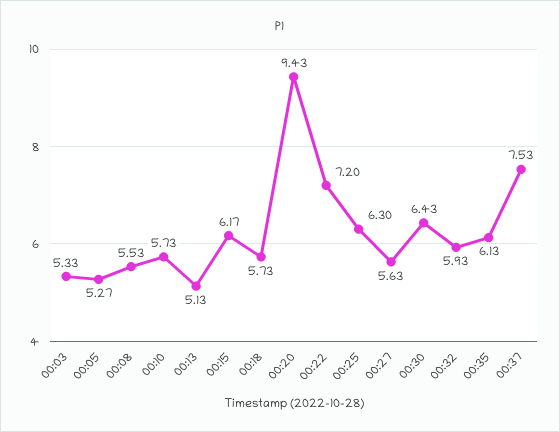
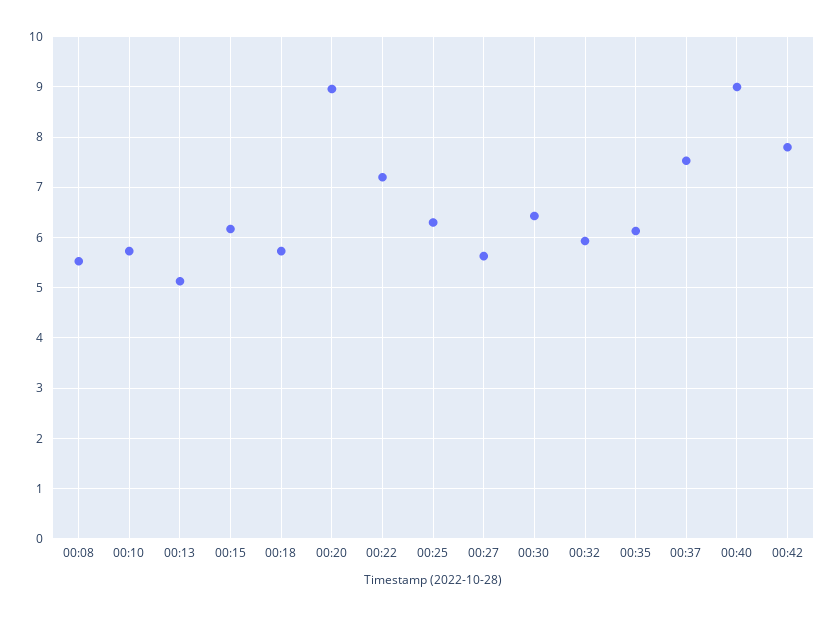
00:03: 5.33 -> none
00:05: 5.27 -> none
00:20: 9.43 -> 9
00:40: none -> 9
00:42: none -> 7.8

